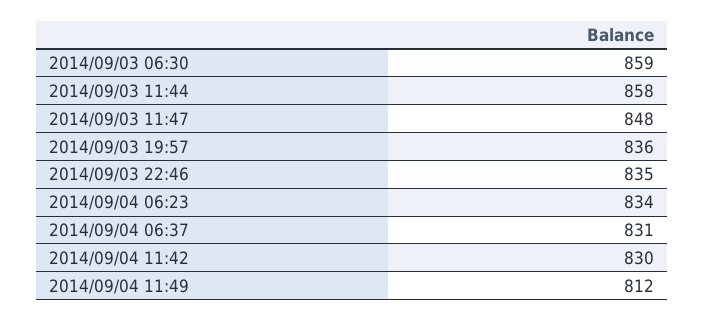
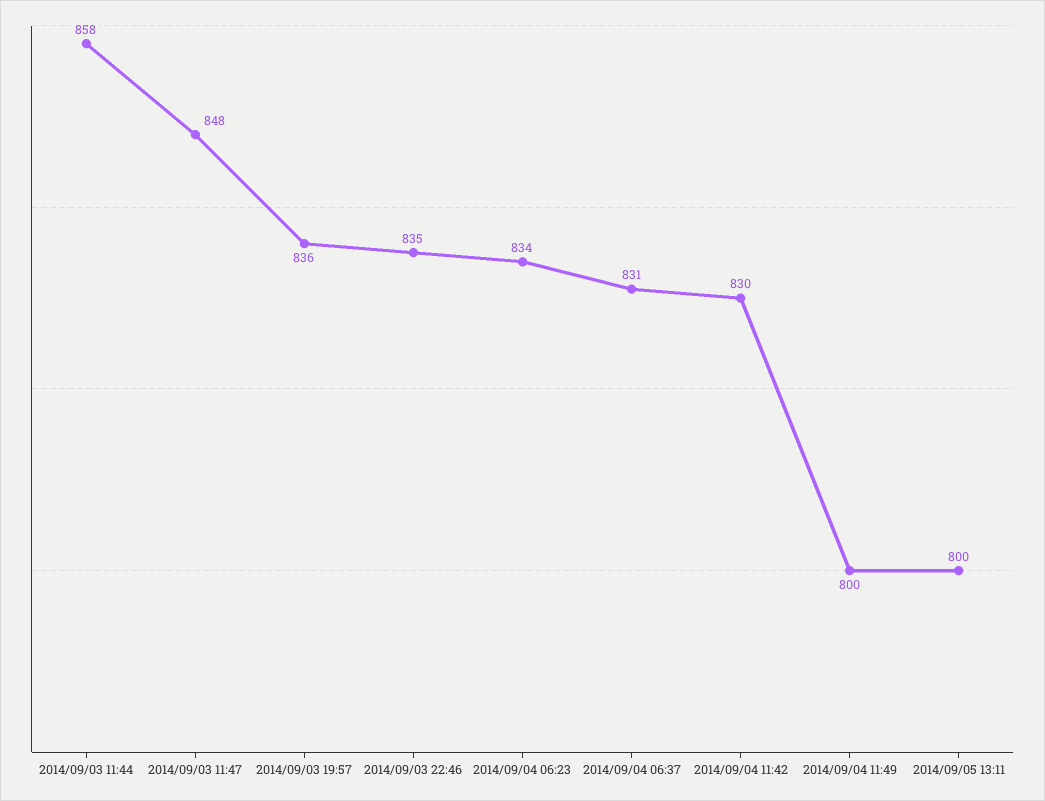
2014/09/03 06:30: 859 -> none
2014/09/04 11:49: 812 -> 800
2014/09/05 13:11: none -> 800

